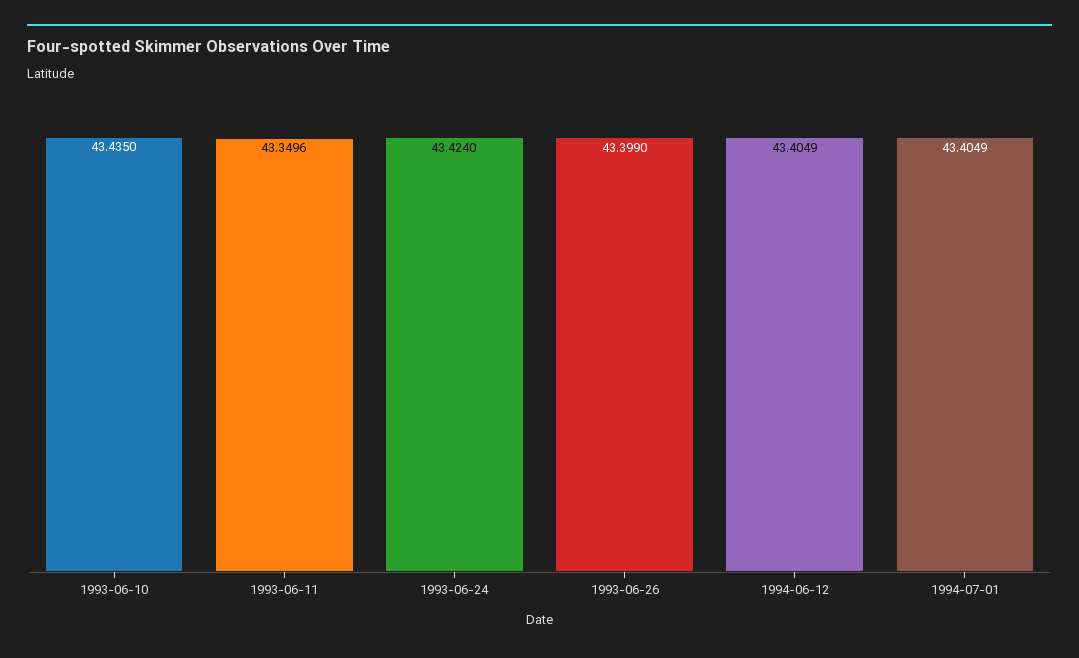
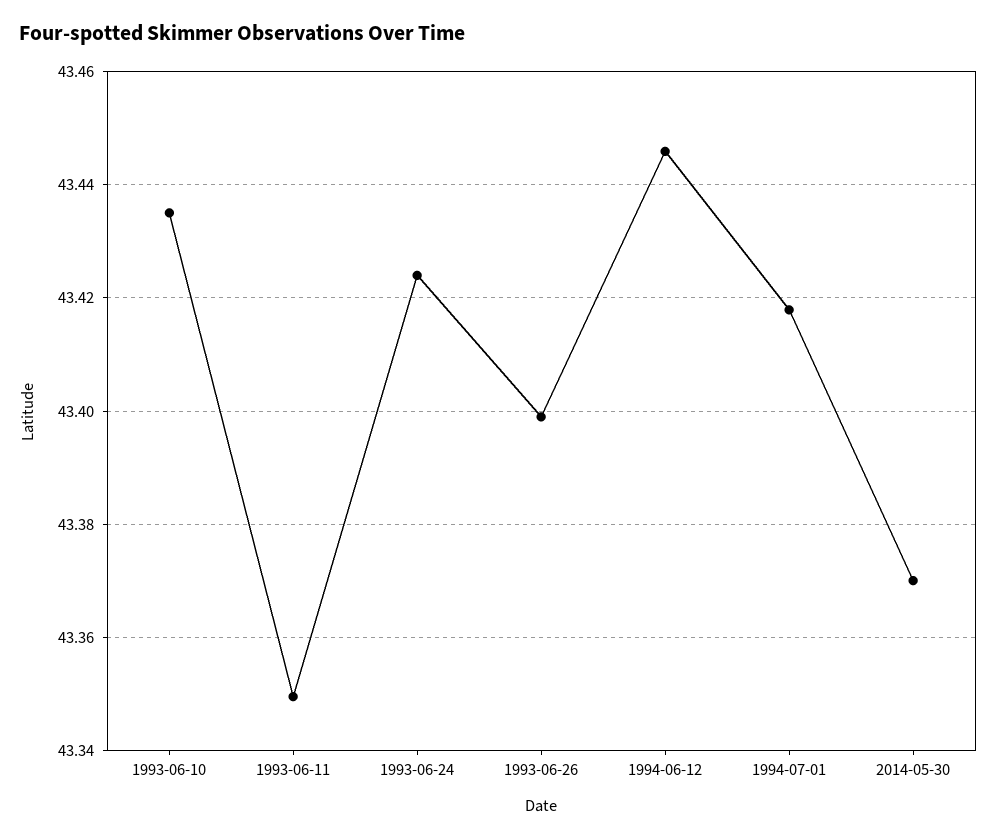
1994-06-12: 43.4049 -> 43.446
1994-07-01: 43.4049 -> 43.418
2014-05-30: none -> 43.37

